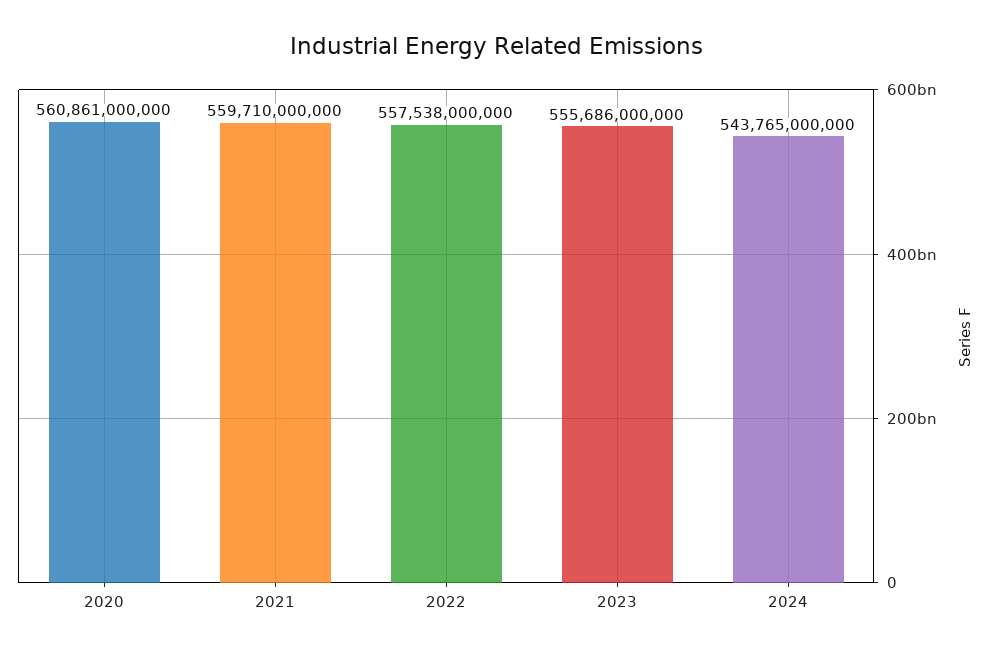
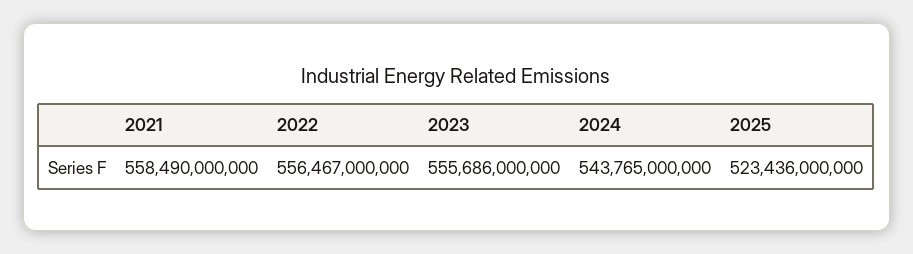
2020: 560861000000 -> none
2021: 559710000000 -> 558490000000
2022: 557538000000 -> 556467000000
2025: none -> 523436000000

